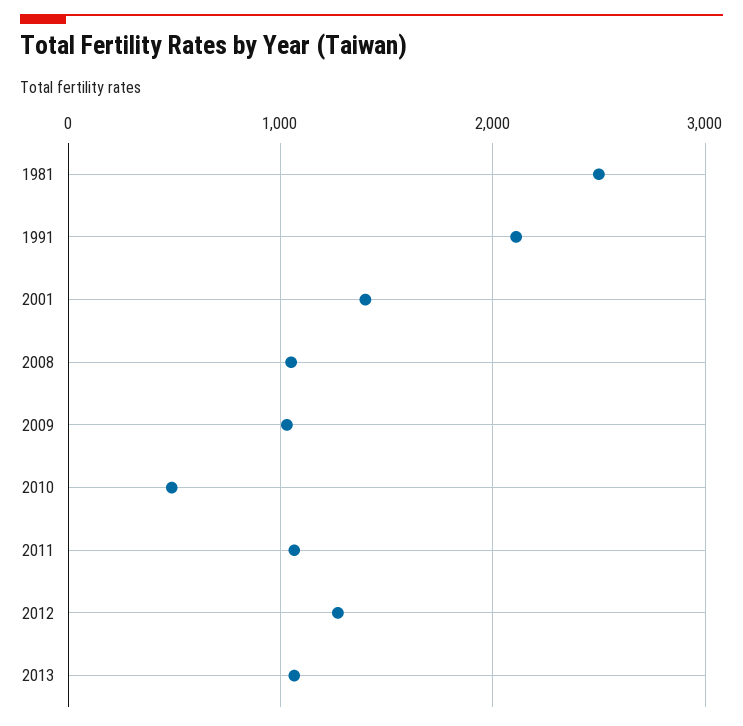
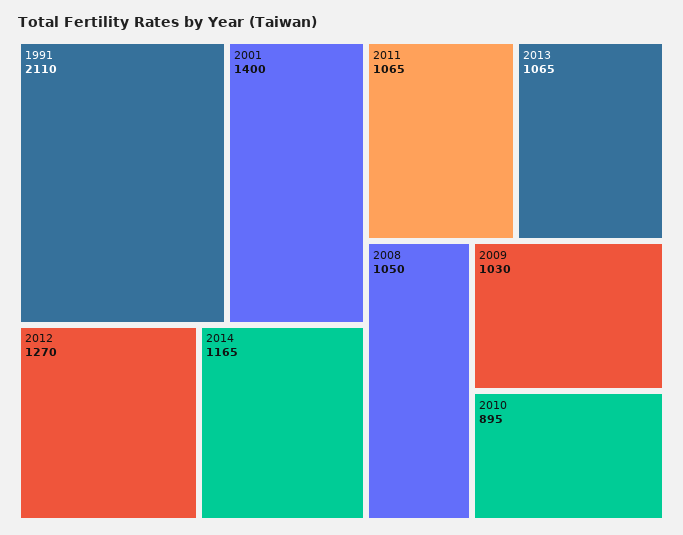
1981: 2500 -> none
2010: 500 -> 895
2014: none -> 1165

